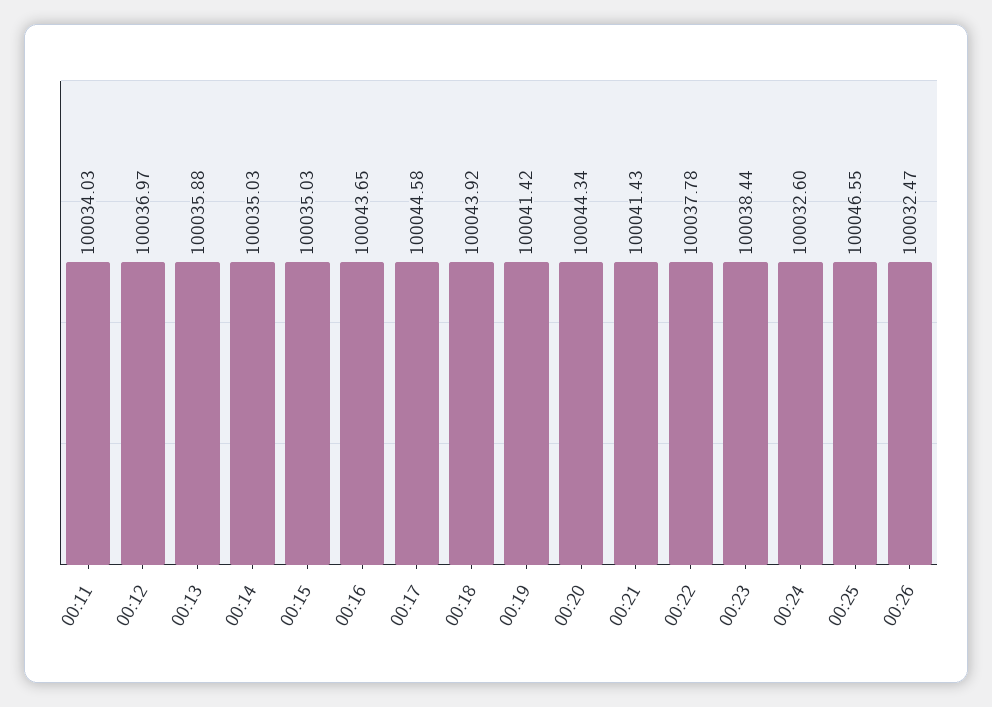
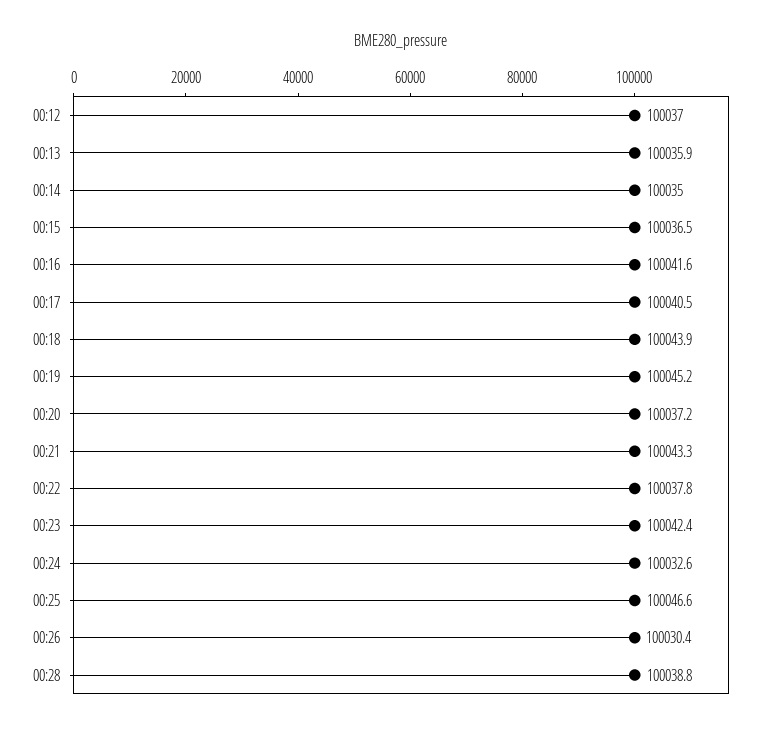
00:11: 100034.03 -> none
00:15: 100035.03 -> 100036.5
00:16: 100043.65 -> 100041.6
00:17: 100044.58 -> 100040.5
00:19: 100041.42 -> 100045.2
00:20: 100044.34 -> 100037.2
00:21: 100041.43 -> 100043.3
00:23: 100038.44 -> 100042.4
00:26: 100032.47 -> 100030.4
00:28: none -> 100038.8

